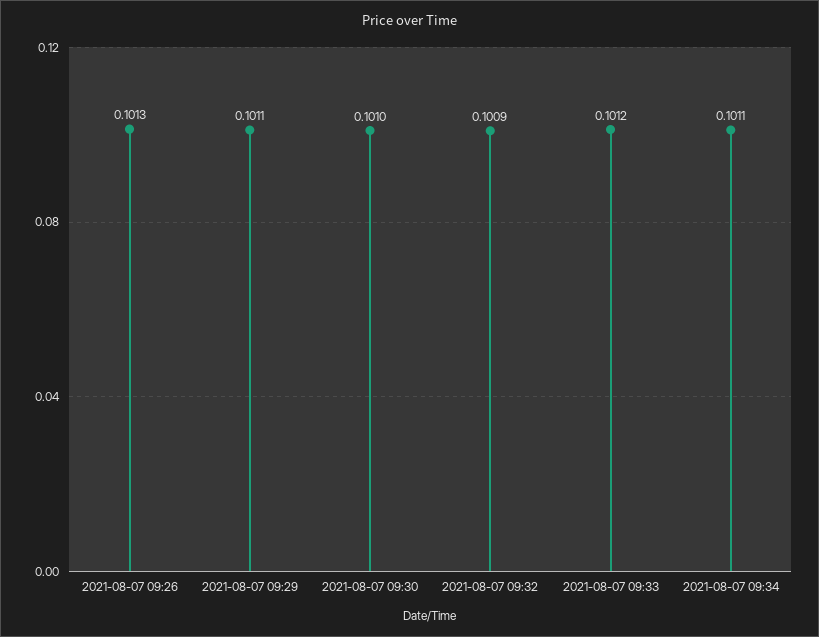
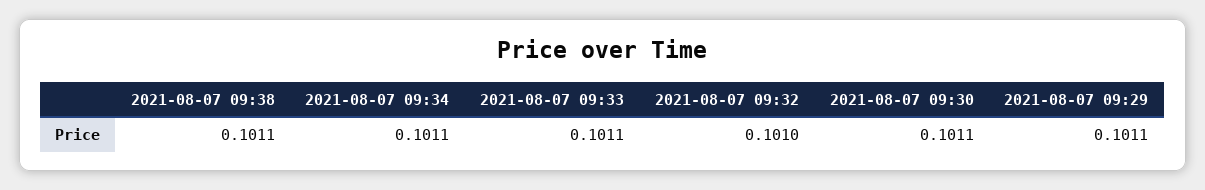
2021-08-07 09:26: 0.1013 -> none
2021-08-07 09:30: 0.101 -> 0.1011
2021-08-07 09:32: 0.1009 -> 0.101
2021-08-07 09:33: 0.1012 -> 0.1011
2021-08-07 09:38: none -> 0.1011

